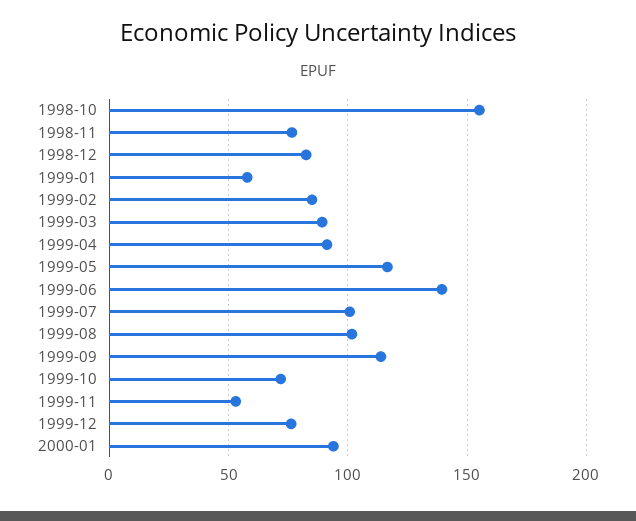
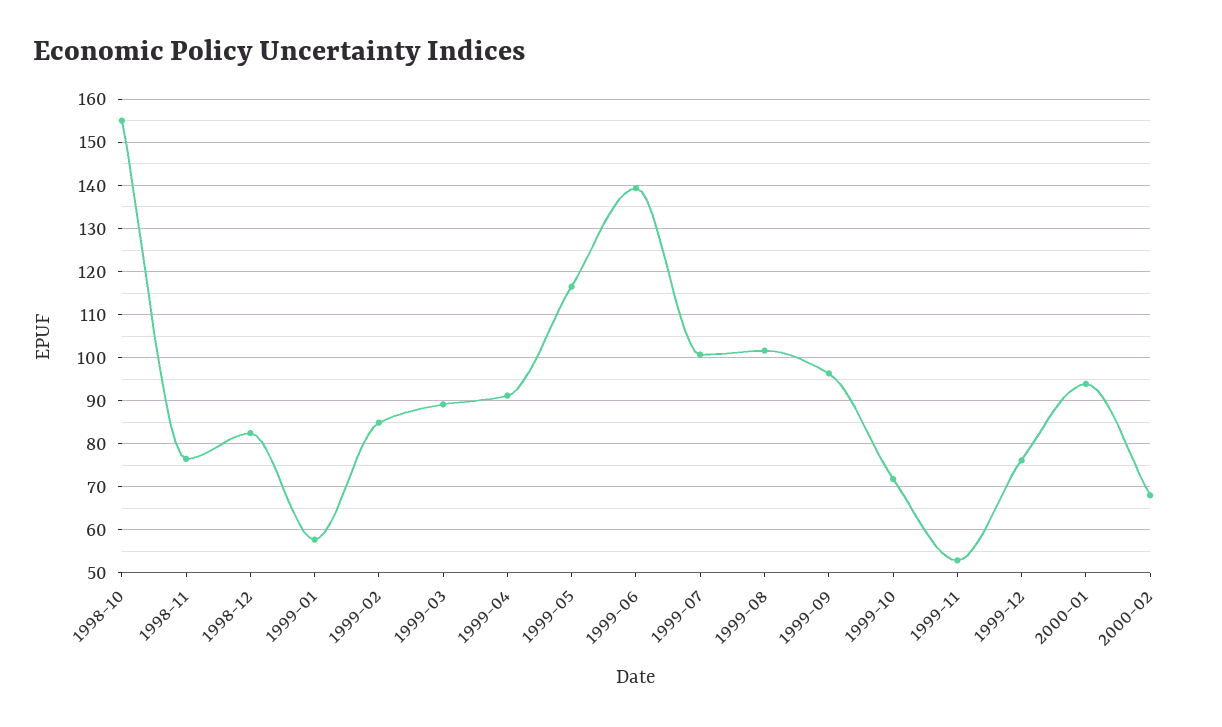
1999-09: 115 -> 96
2000-02: none -> 68

